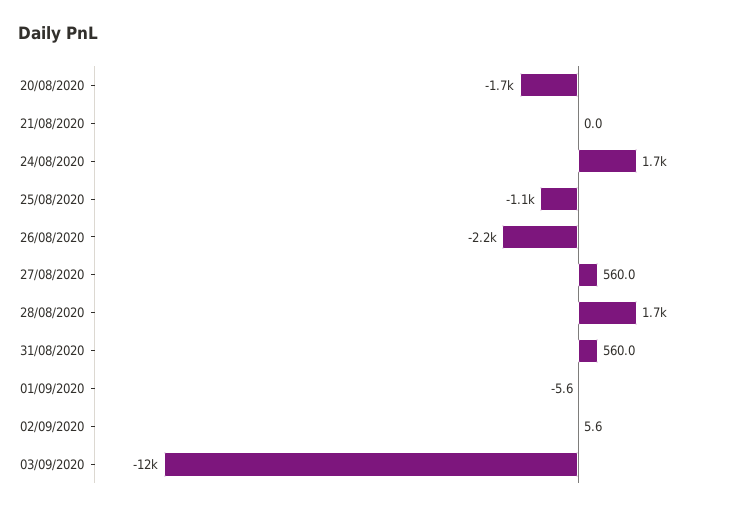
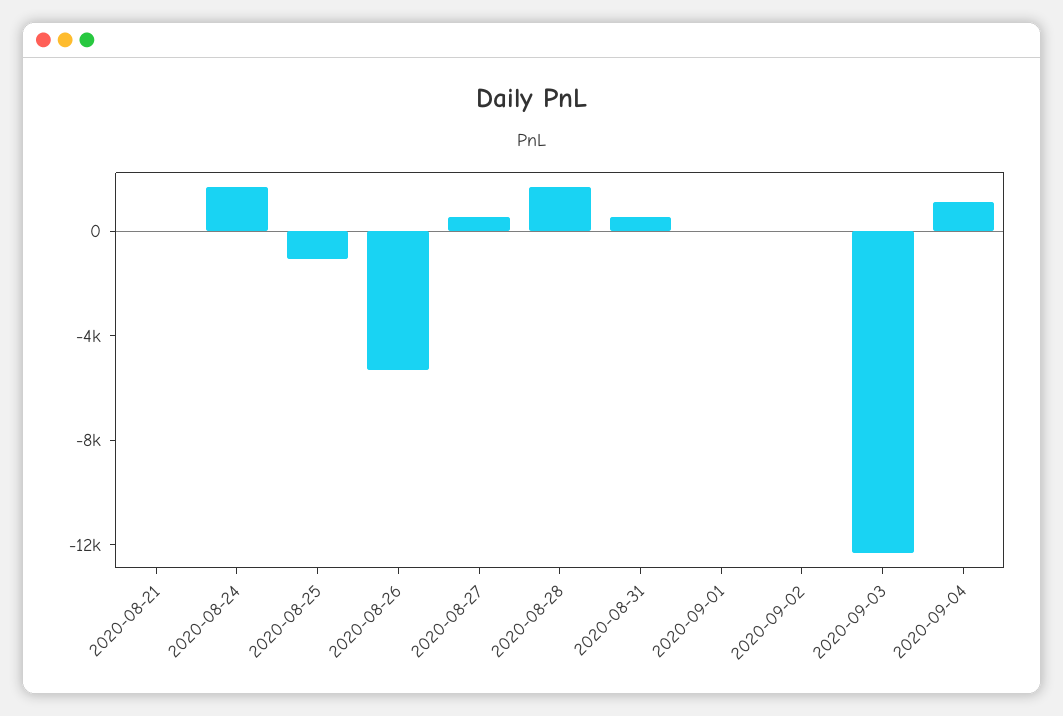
20/08/2020: -1700 -> none
26/08/2020: -2200 -> -5000
2020-09-04: none -> 1000

